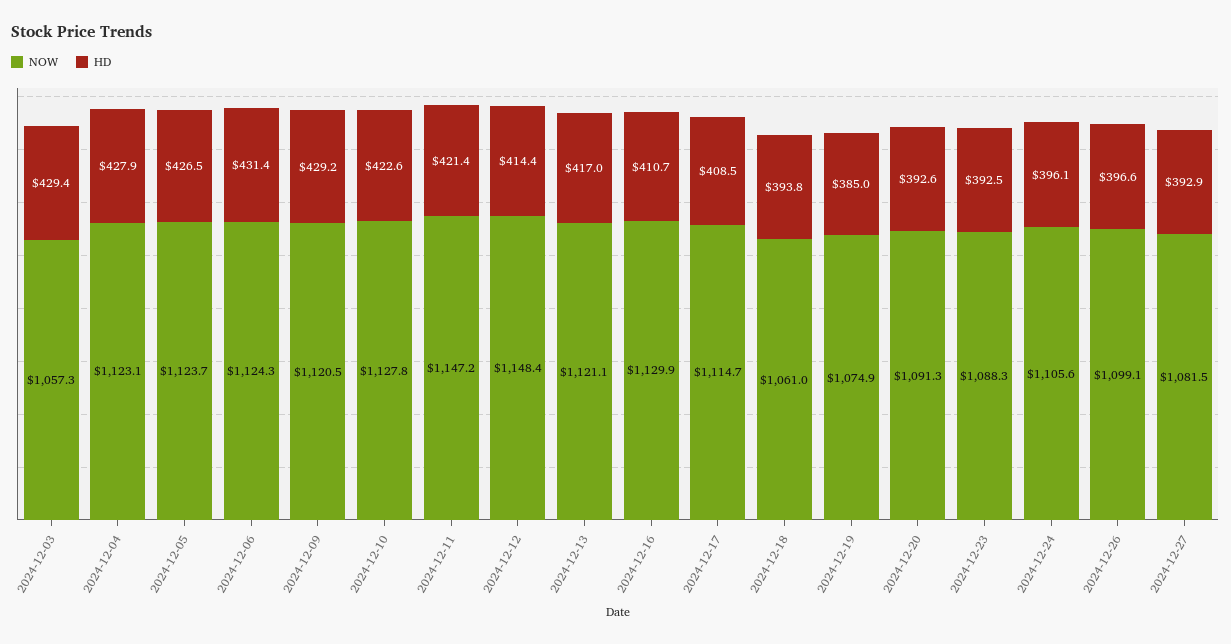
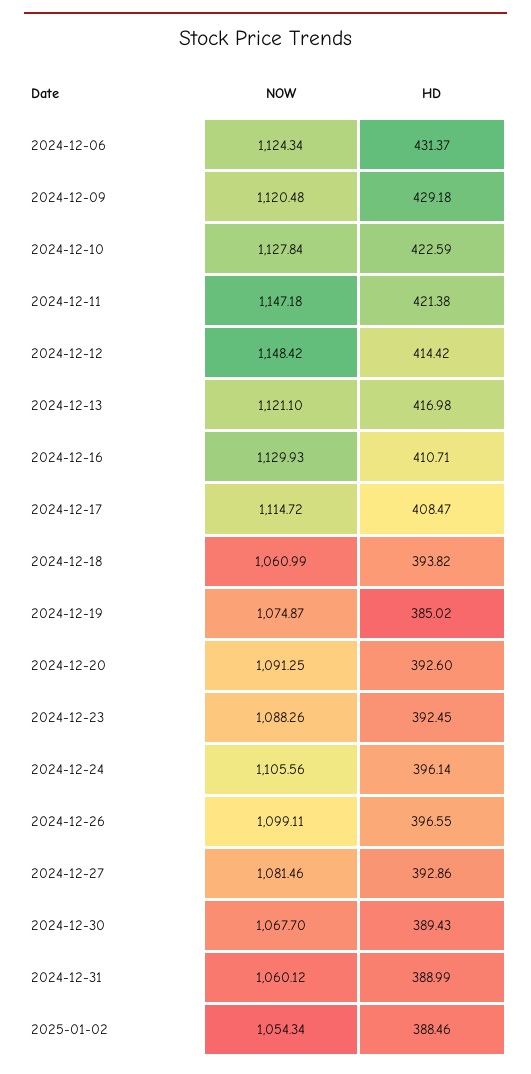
NOW, 2024-12-03: 1057.3 -> none
HD, 2024-12-03: 429.4 -> none
NOW, 2024-12-04: 1123.1 -> none
HD, 2024-12-04: 427.9 -> none
NOW, 2024-12-05: 1123.7 -> none
HD, 2024-12-05: 426.5 -> none
NOW, 2024-12-30: none -> 1067.7
HD, 2024-12-30: none -> 389.43
NOW, 2024-12-31: none -> 1060.12
HD, 2024-12-31: none -> 388.99
NOW, 2025-01-02: none -> 1054.34
HD, 2025-01-02: none -> 388.46

